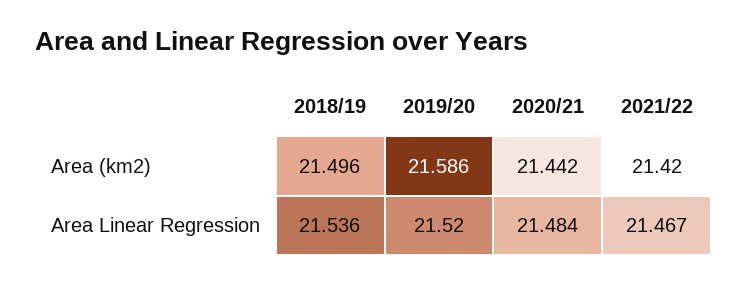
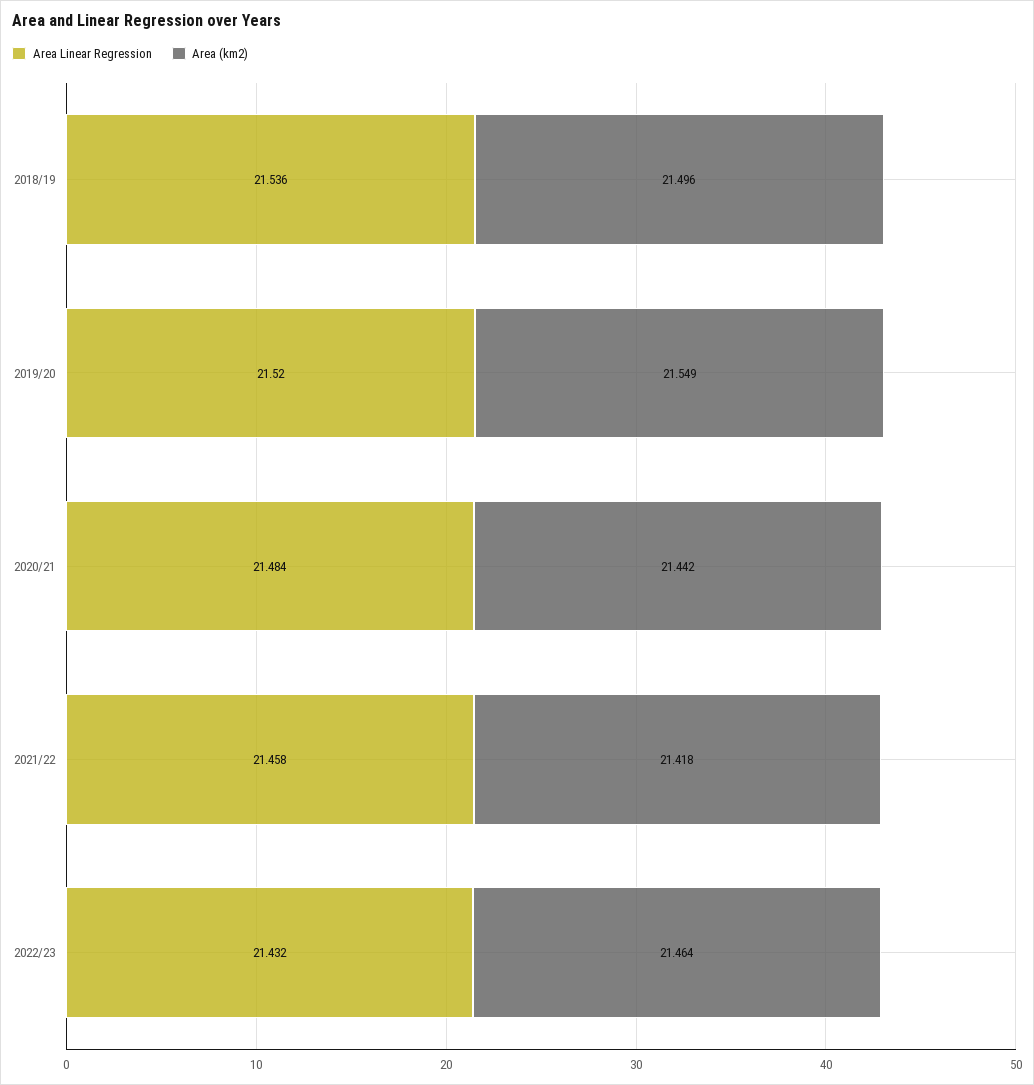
Area (km2), 2019/20: 21.586 -> 21.549
Area (km2), 2021/22: 21.42 -> 21.418
Area Linear Regression, 2021/22: 21.467 -> 21.458
Area Linear Regression, 2022/23: none -> 21.432
Area (km2), 2022/23: none -> 21.464

